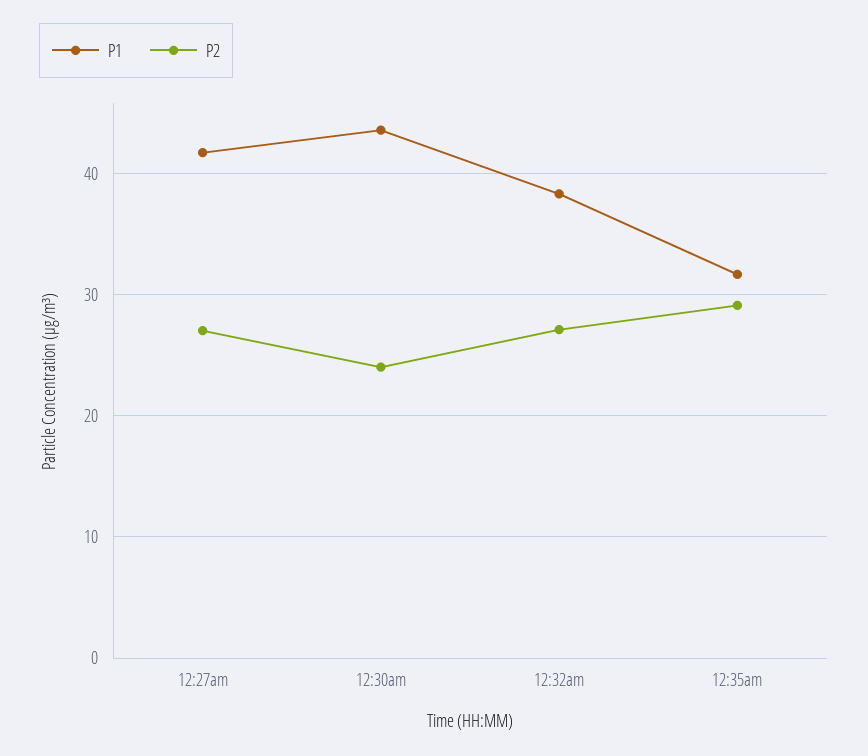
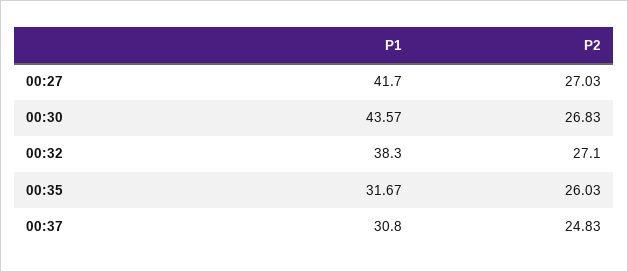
P2, 12:30am: 24 -> 26.83
P2, 12:35am: 29 -> 26.03
P1, 00:37: none -> 30.8
P2, 00:37: none -> 24.83

